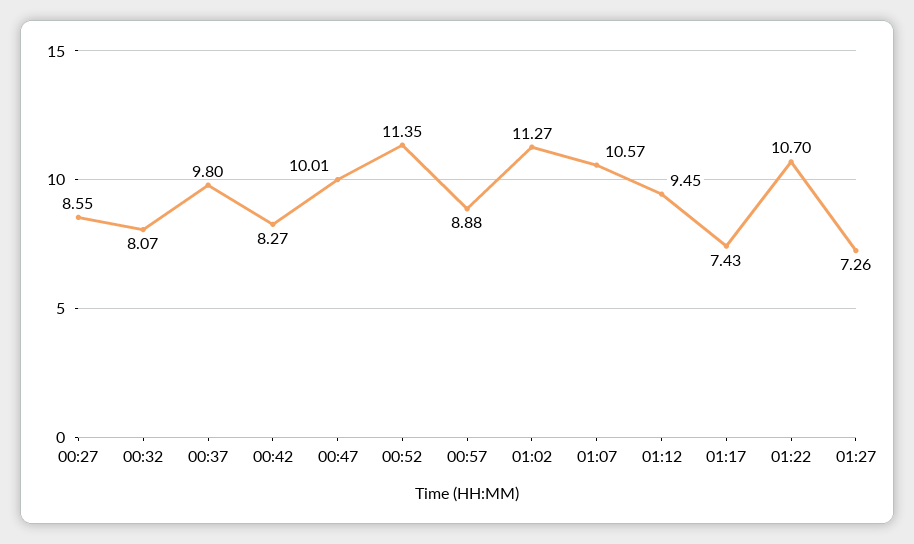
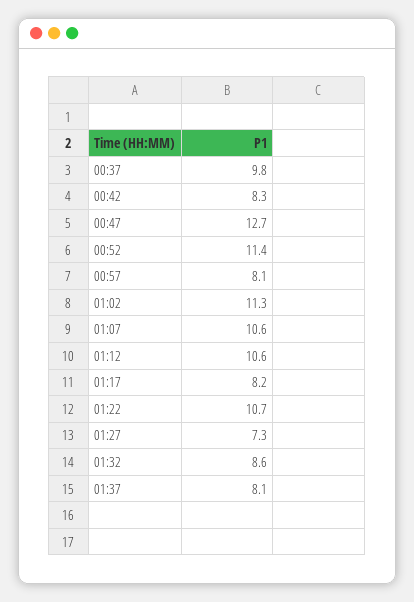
00:27: 8.55 -> none
00:32: 8.07 -> none
00:47: 10.01 -> 12.7
00:57: 8.88 -> 8.1
01:12: 9.45 -> 10.6
01:17: 7.43 -> 8.2
01:32: none -> 8.6
01:37: none -> 8.1

